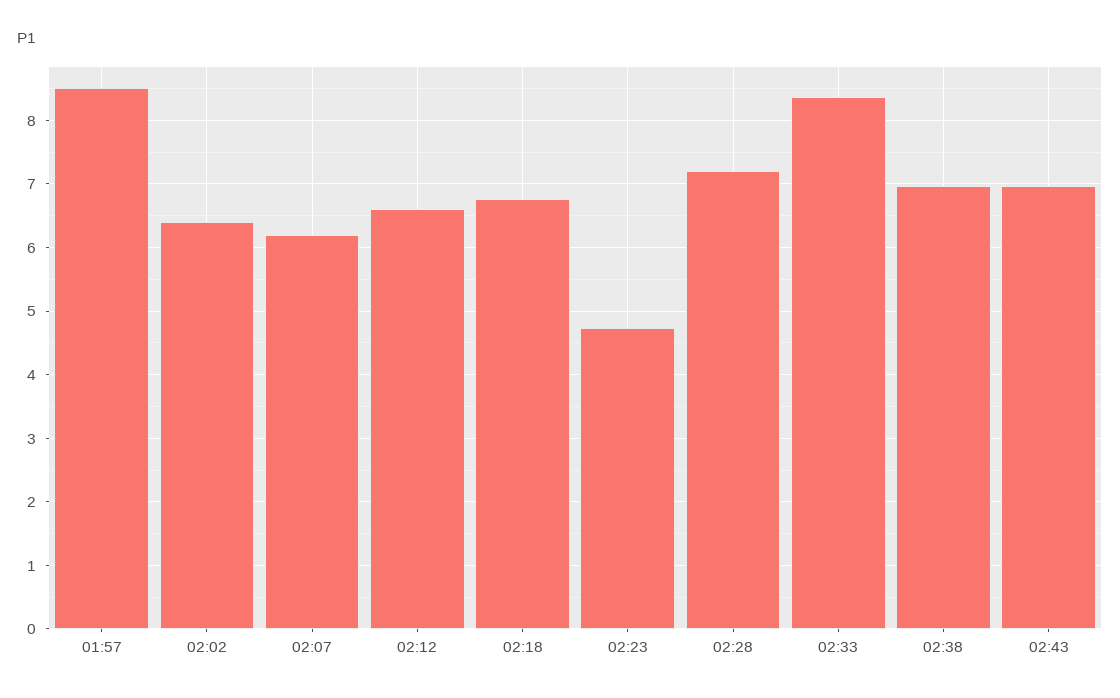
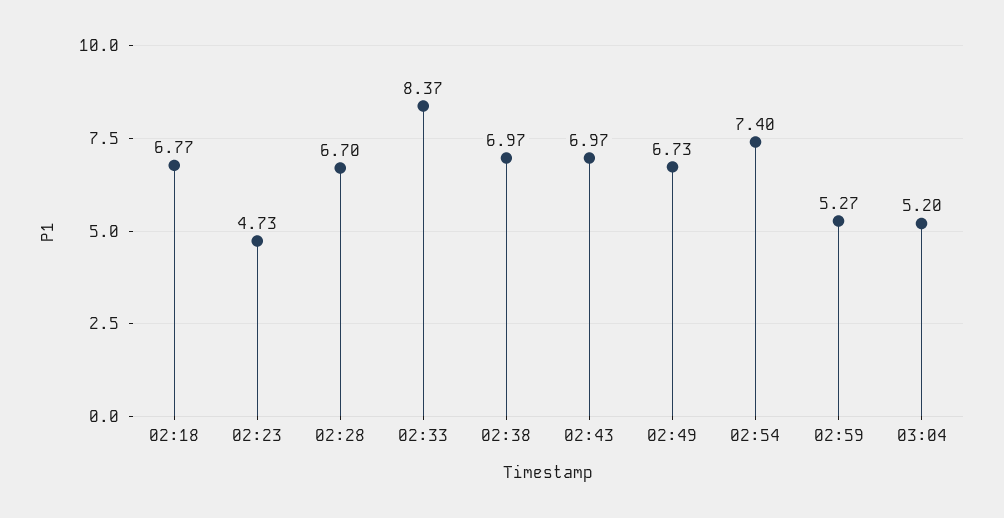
01:57: 8.5 -> none
02:02: 6.4 -> none
02:07: 6.2 -> none
02:12: 6.6 -> none
02:28: 7.2 -> 6.7
02:49: none -> 6.73
02:54: none -> 7.4
02:59: none -> 5.27
03:04: none -> 5.2

